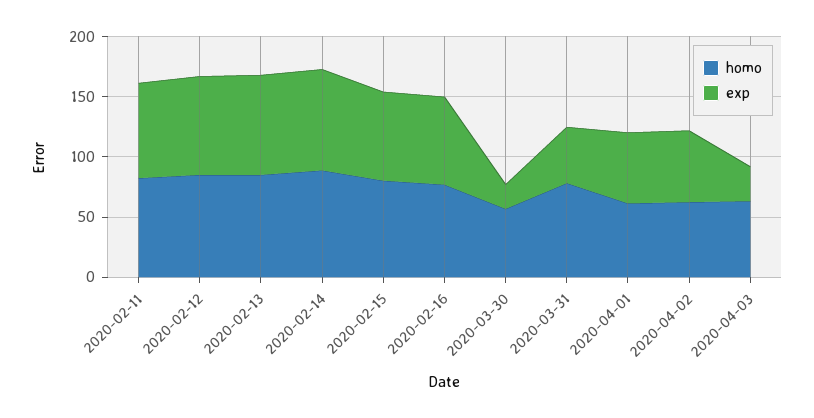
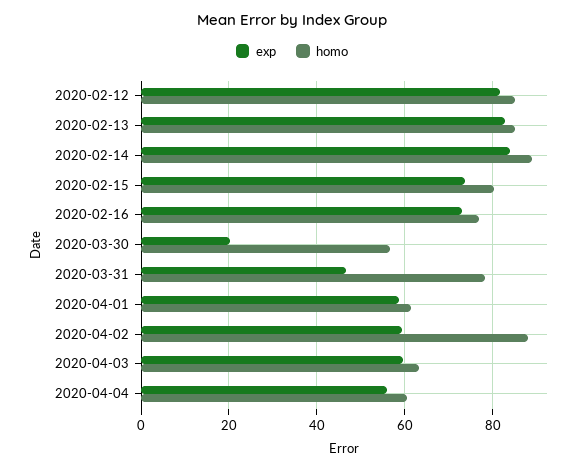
homo, 2020-02-11: 80 -> none
exp, 2020-02-11: 80 -> none
homo, 2020-04-02: 60 -> 88
exp, 2020-04-03: 30 -> 60
exp, 2020-04-04: none -> 56
homo, 2020-04-04: none -> 60

